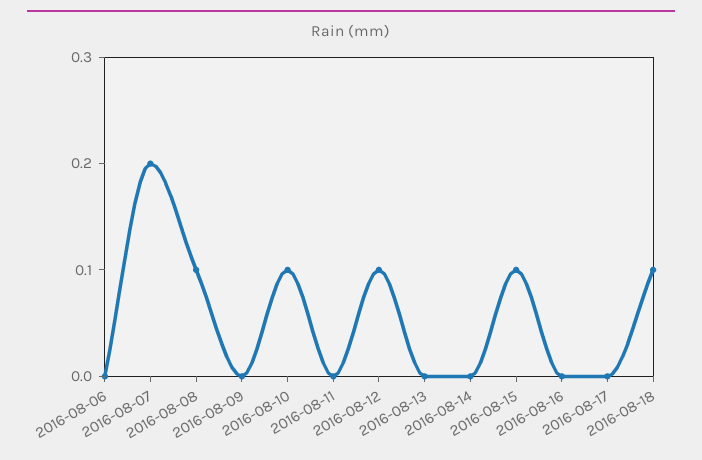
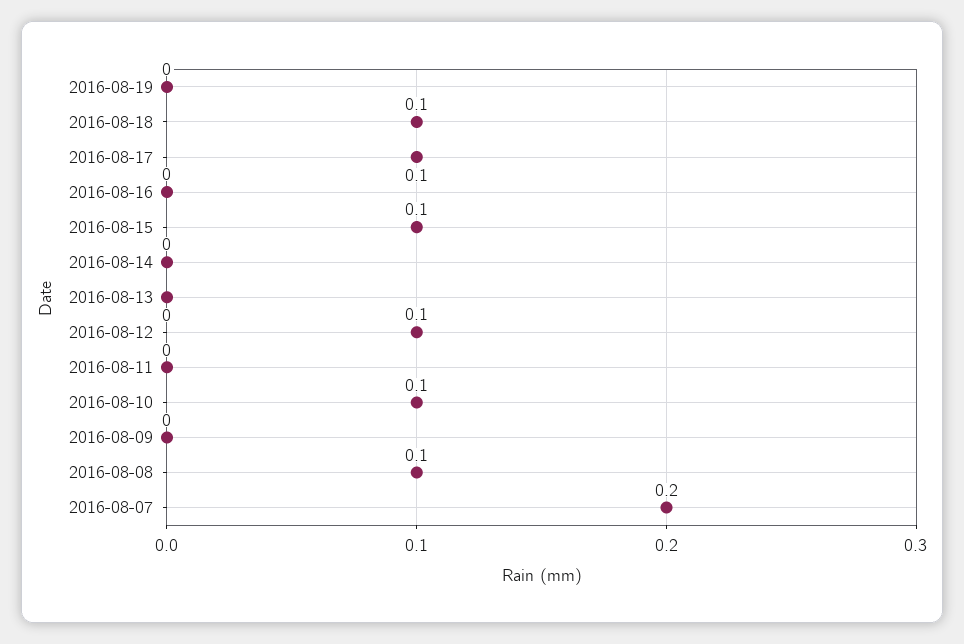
2016-08-06: 0 -> none
2016-08-17: 0 -> 0.1
2016-08-19: none -> 0

